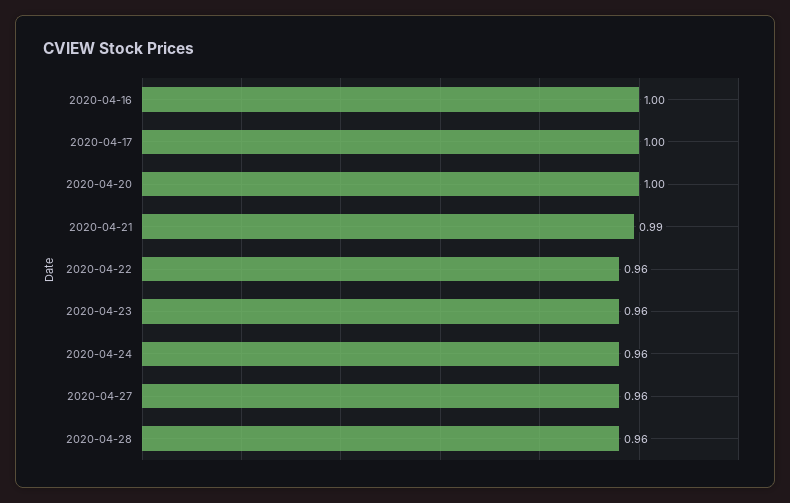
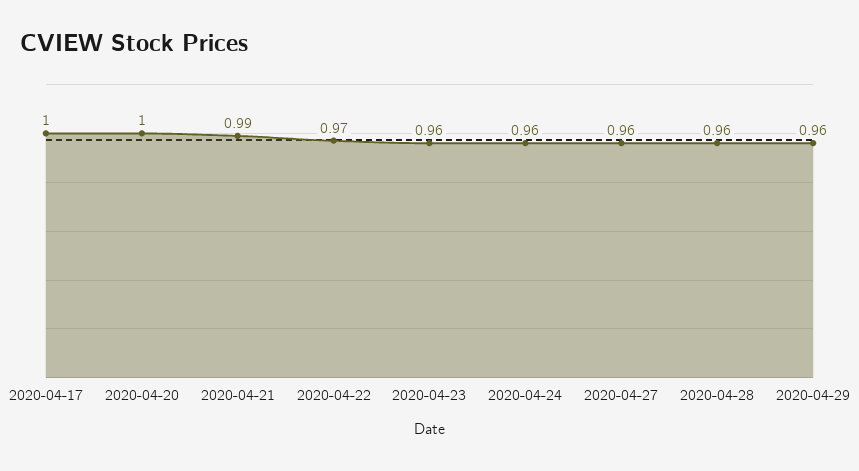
2020-04-16: 1 -> none
2020-04-22: 0.96 -> 0.97
2020-04-29: none -> 0.96

